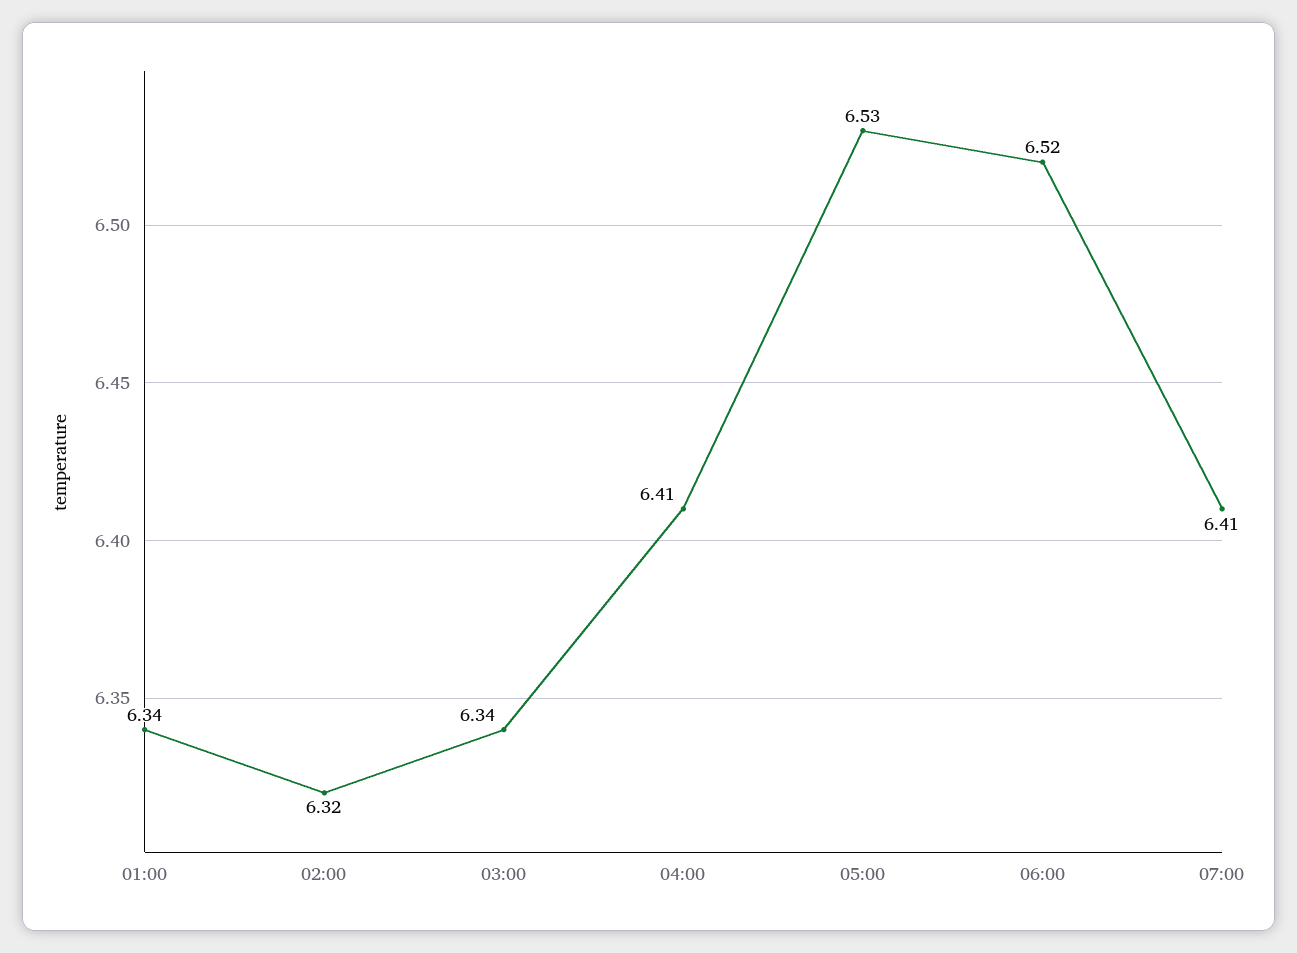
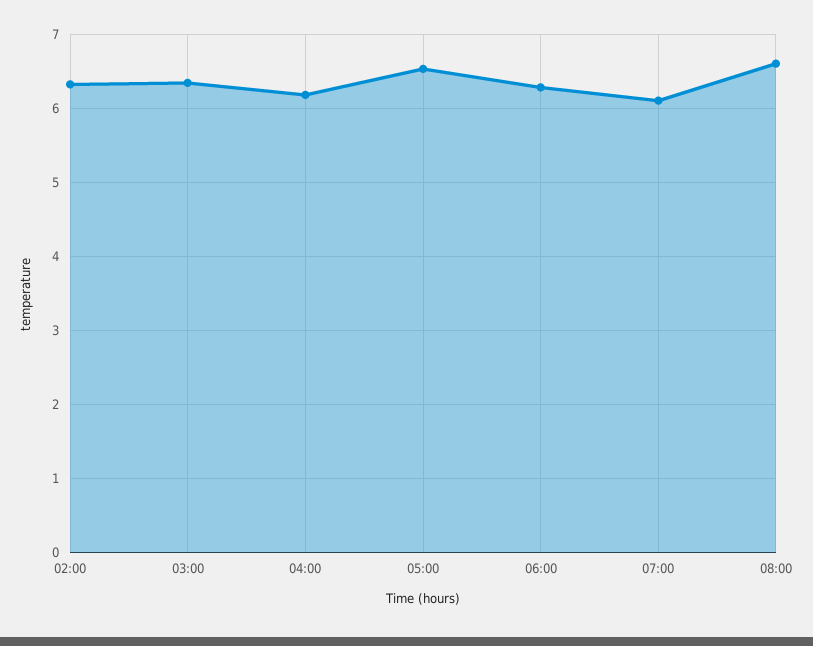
01:00: 6.34 -> none
04:00: 6.41 -> 6.2
06:00: 6.52 -> 6.3
07:00: 6.41 -> 6.1
08:00: none -> 6.6

